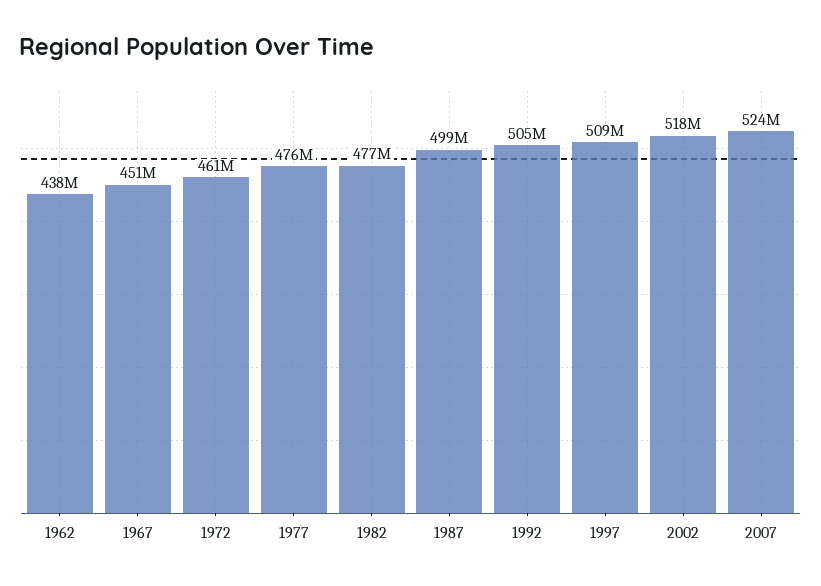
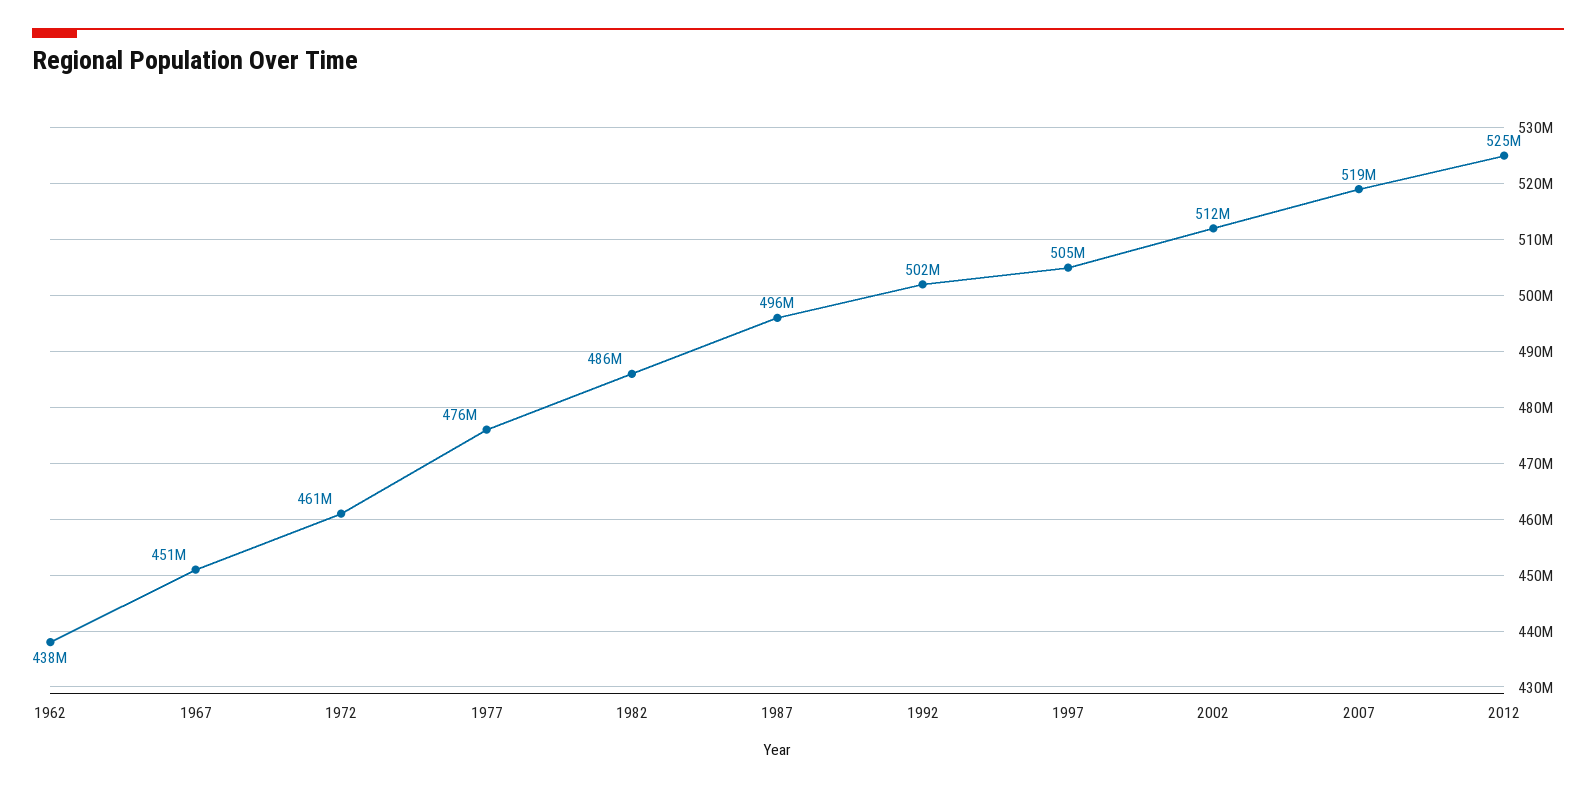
1982: 477000000 -> 486000000
1987: 499000000 -> 496000000
1992: 505000000 -> 502000000
1997: 509000000 -> 505000000
2002: 518000000 -> 512000000
2007: 524000000 -> 519000000
2012: none -> 525000000

